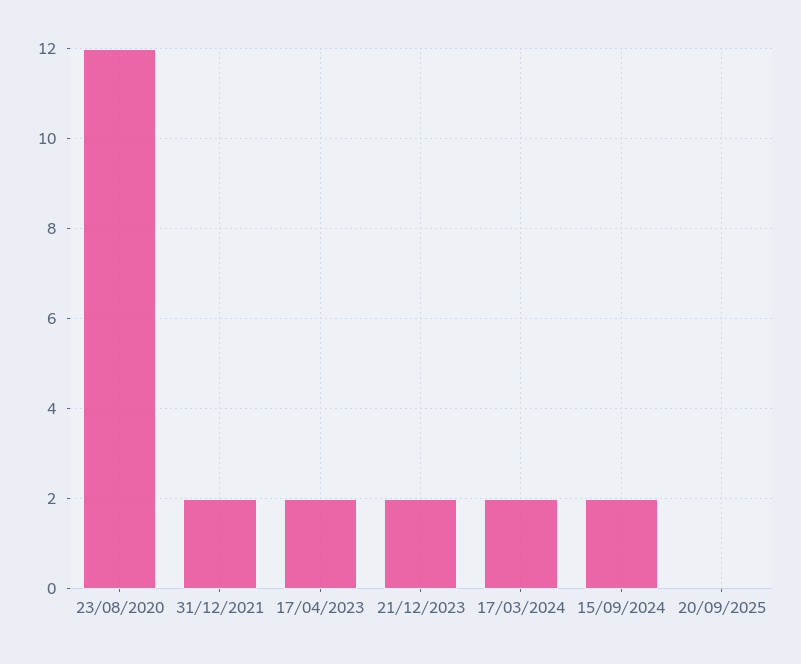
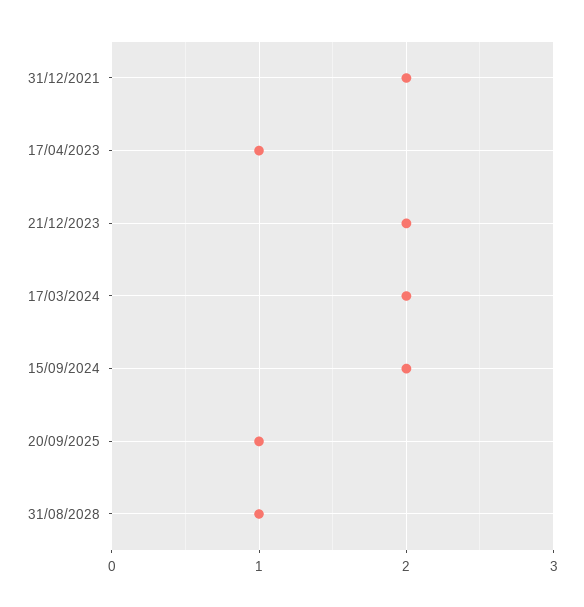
23/08/2020: 12 -> none
17/04/2023: 2 -> 1
20/09/2025: 0 -> 1
31/08/2028: none -> 1

